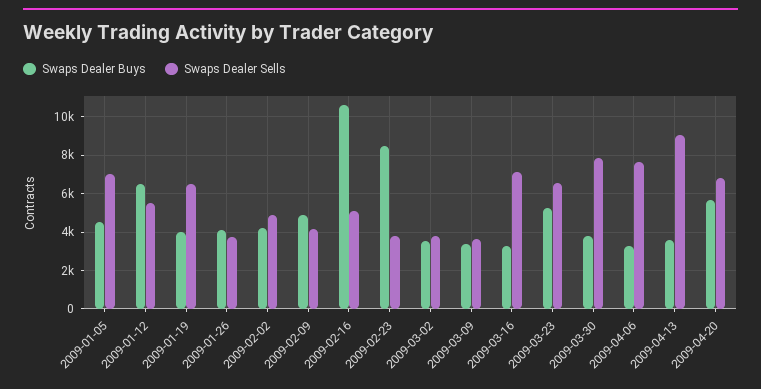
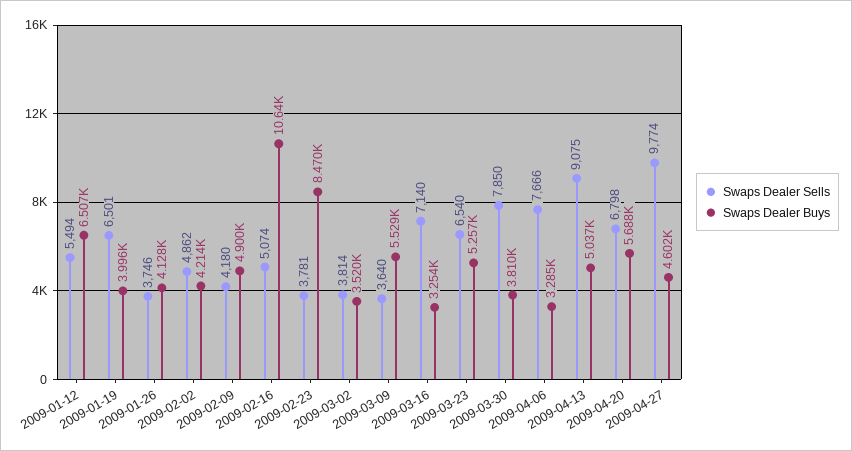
Swaps Dealer Buys, 2009-01-05: 4500 -> none
Swaps Dealer Sells, 2009-01-05: 7000 -> none
Swaps Dealer Buys, 2009-03-09: 3500 -> 5529
Swaps Dealer Buys, 2009-04-13: 3500 -> 5037
Swaps Dealer Sells, 2009-04-27: none -> 9774
Swaps Dealer Buys, 2009-04-27: none -> 4602

